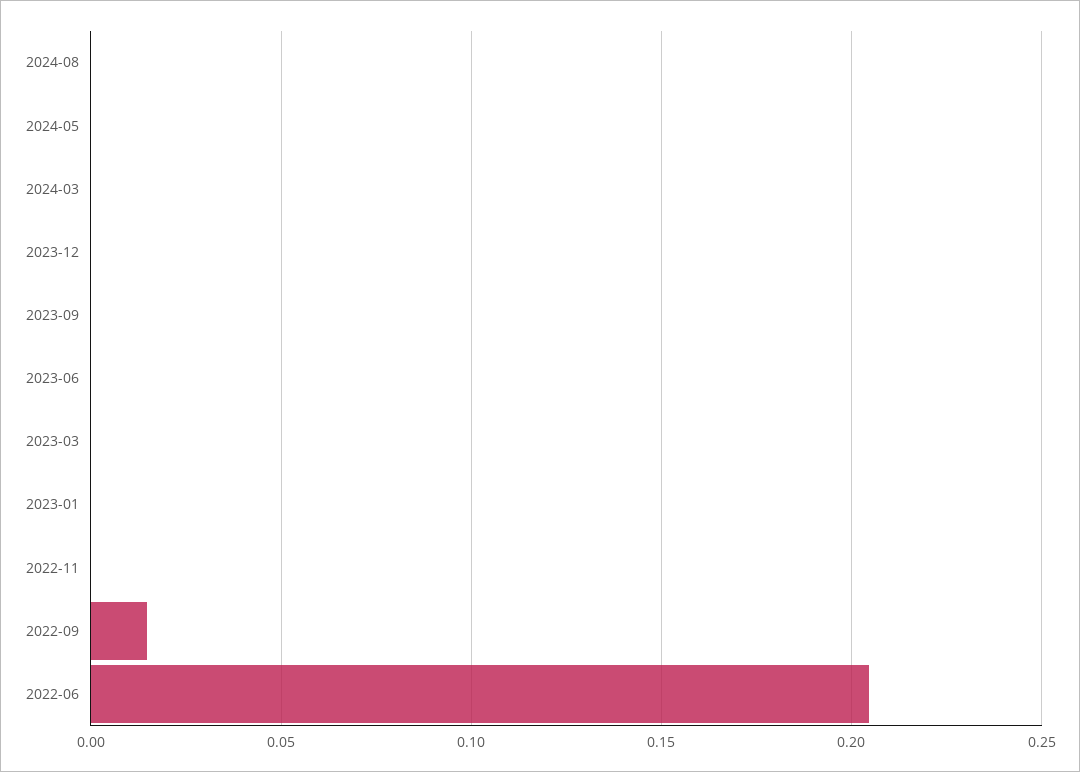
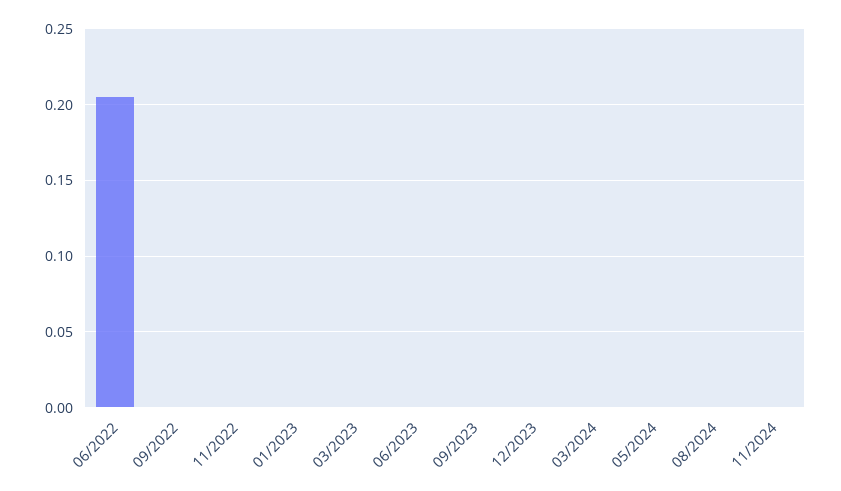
2022-09: 0.015 -> 0
11/2024: none -> 0

